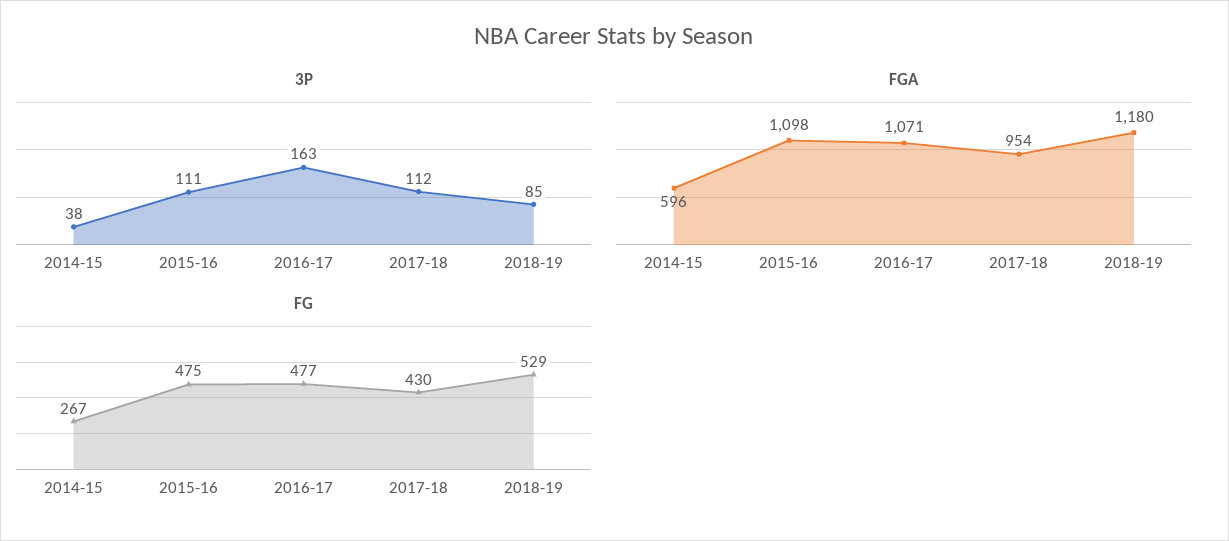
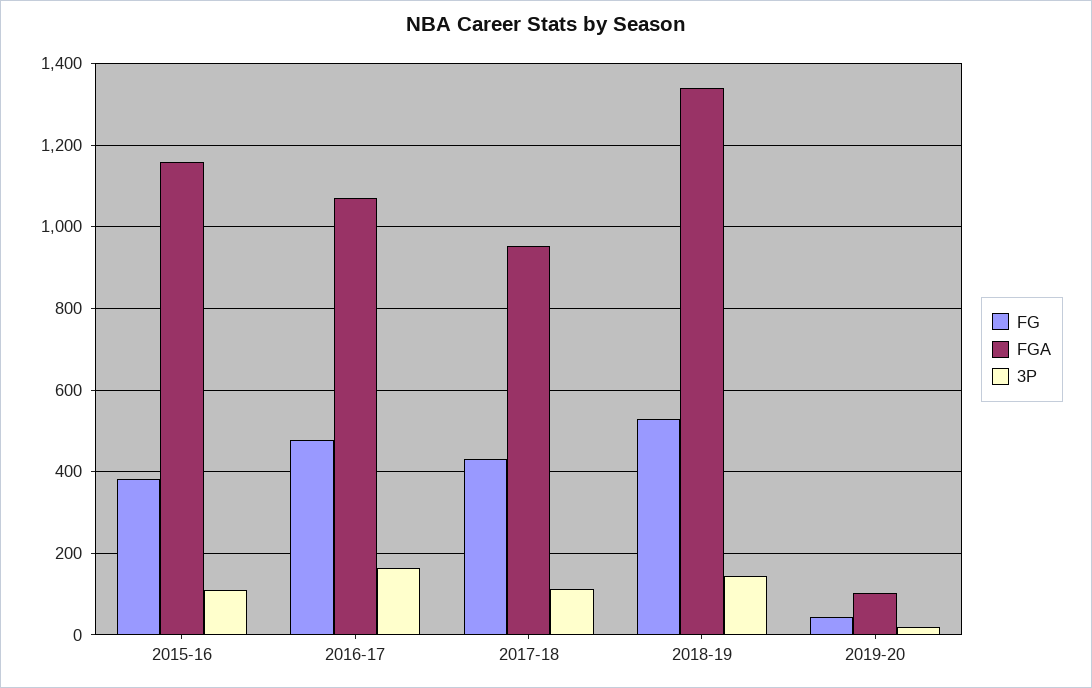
3P, 2014-15: 38 -> none
3P, 2018-19: 85 -> 140
FGA, 2014-15: 596 -> none
FGA, 2015-16: 1098 -> 1160
FGA, 2018-19: 1180 -> 1340
FG, 2014-15: 267 -> none
FG, 2015-16: 475 -> 380
FG, 2019-20: none -> 40
FGA, 2019-20: none -> 100
3P, 2019-20: none -> 20

